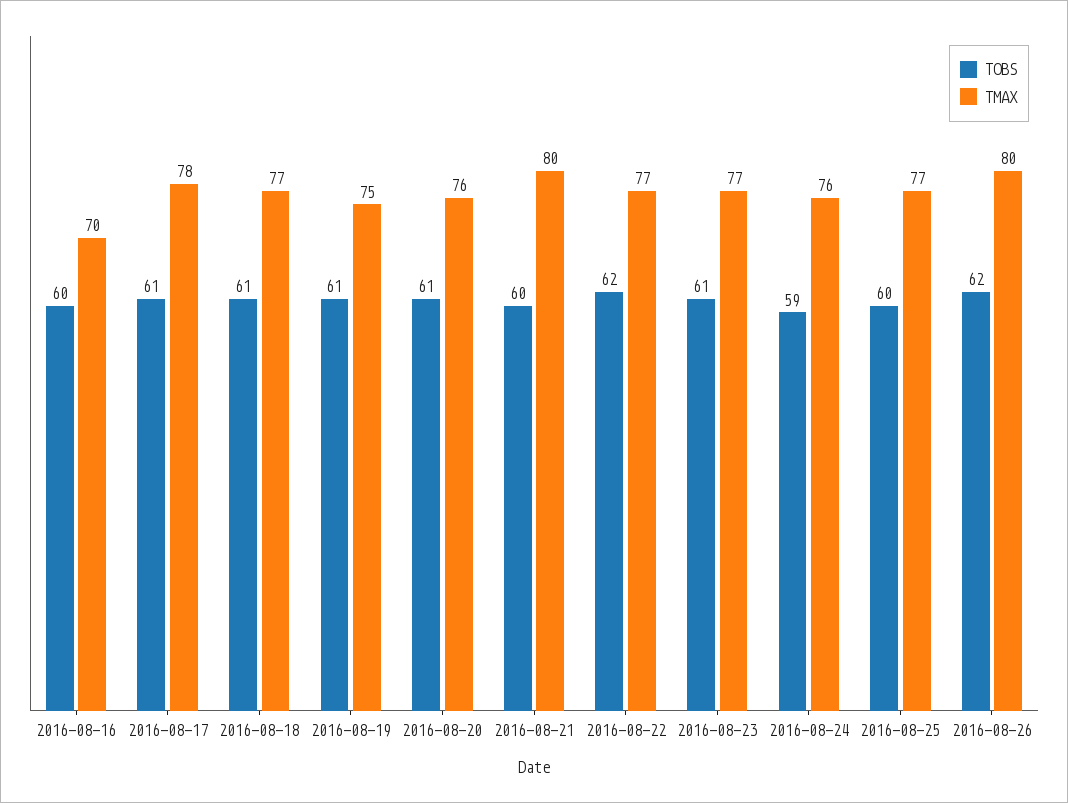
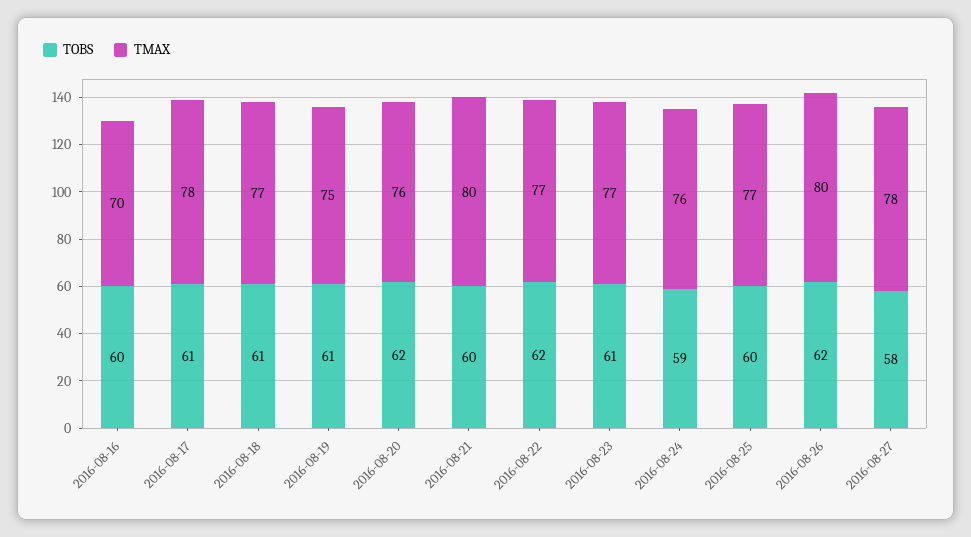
TOBS, 2016-08-20: 61 -> 62
TOBS, 2016-08-27: none -> 58
TMAX, 2016-08-27: none -> 78

